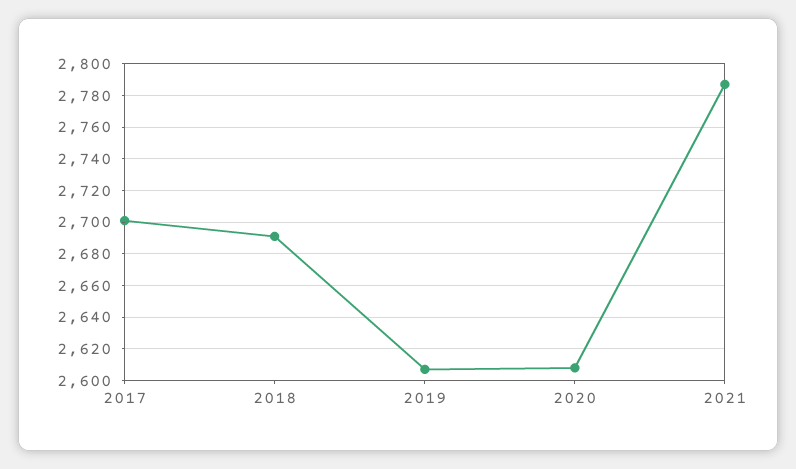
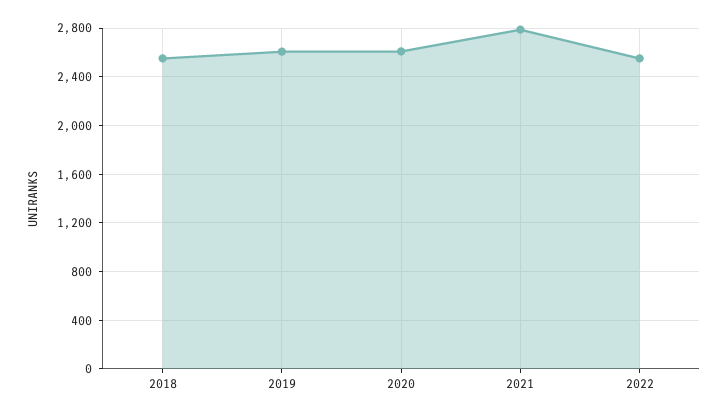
2017: 2700 -> none
2018: 2690 -> 2550
2022: none -> 2550

